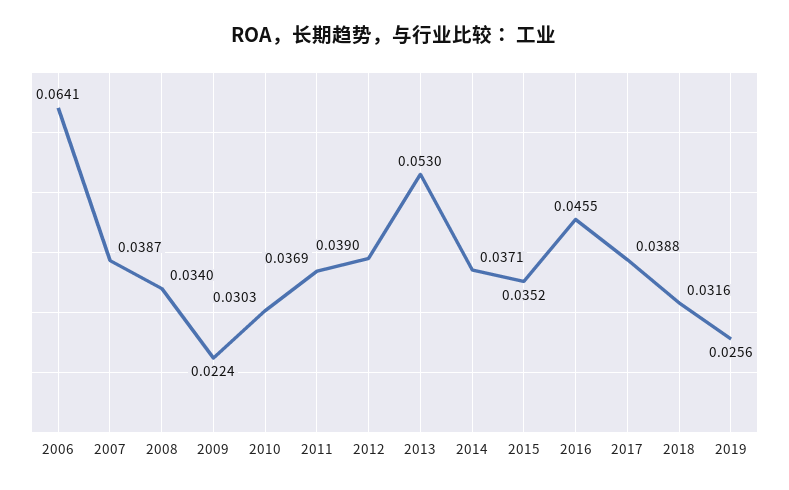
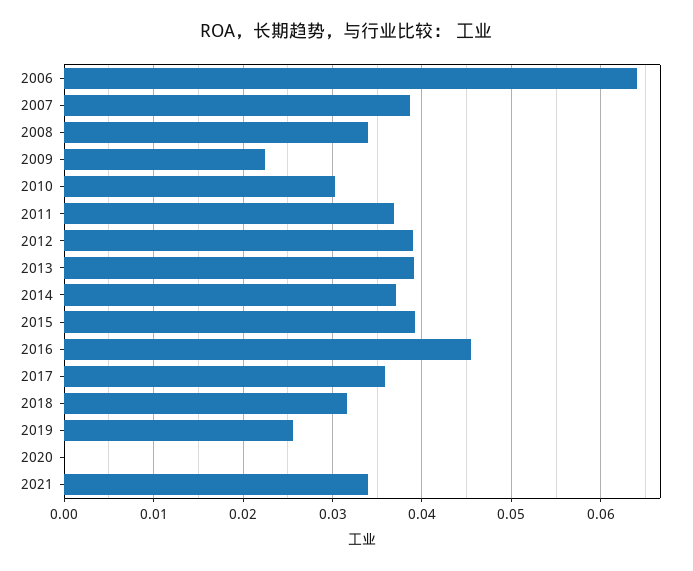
2013: 0.053 -> 0.039
2015: 0.0352 -> 0.039
2017: 0.0388 -> 0.036
2020: none -> 0
2021: none -> 0.034

